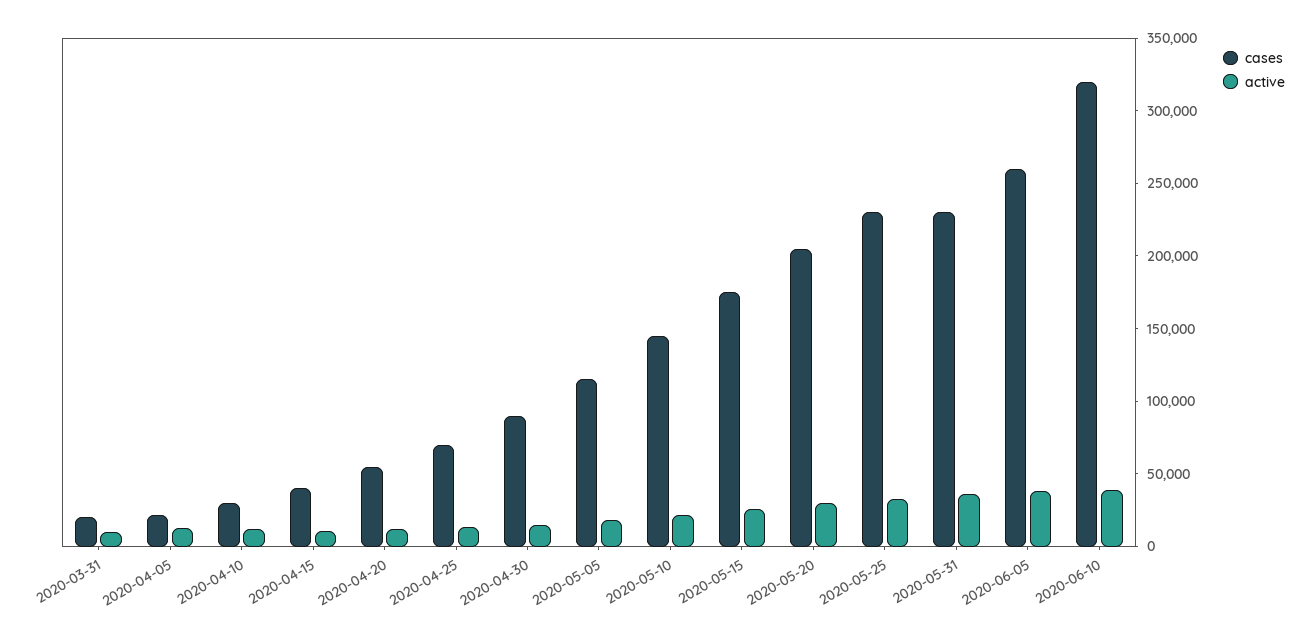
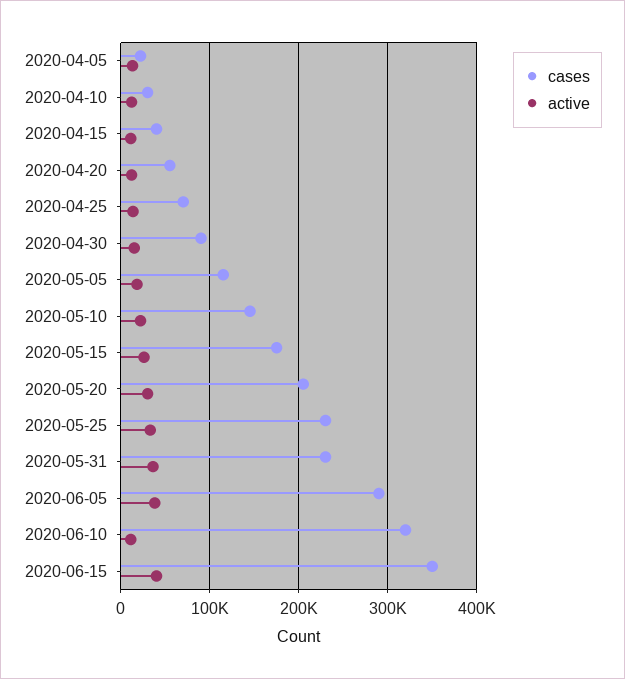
cases, 2020-03-31: 20000 -> none
active, 2020-03-31: 10000 -> none
cases, 2020-06-05: 260000 -> 290000
active, 2020-06-10: 40000 -> 10000
cases, 2020-06-15: none -> 350000
active, 2020-06-15: none -> 40000

